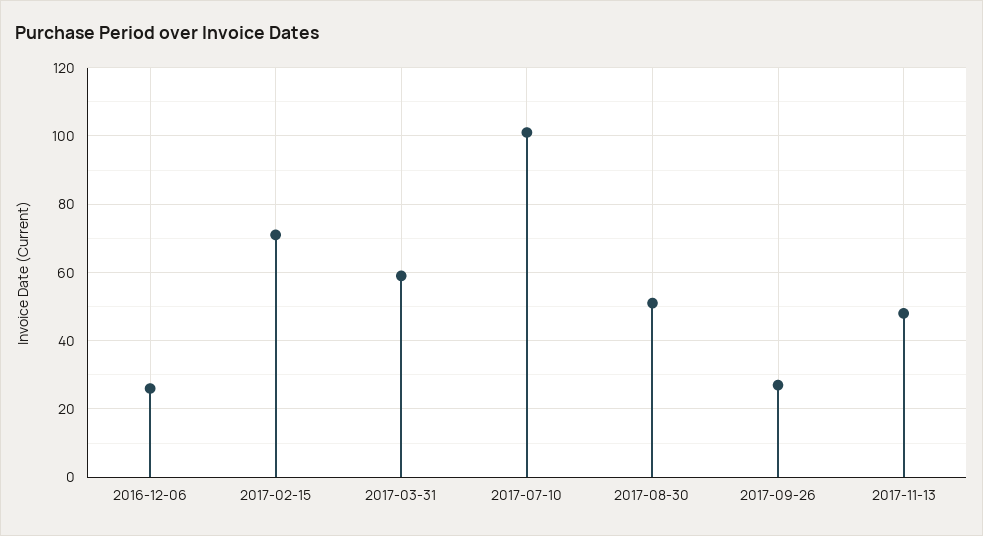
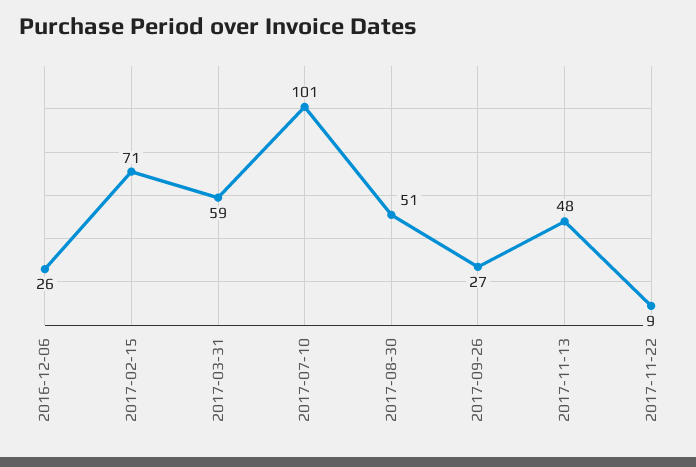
2017-11-22: none -> 9

